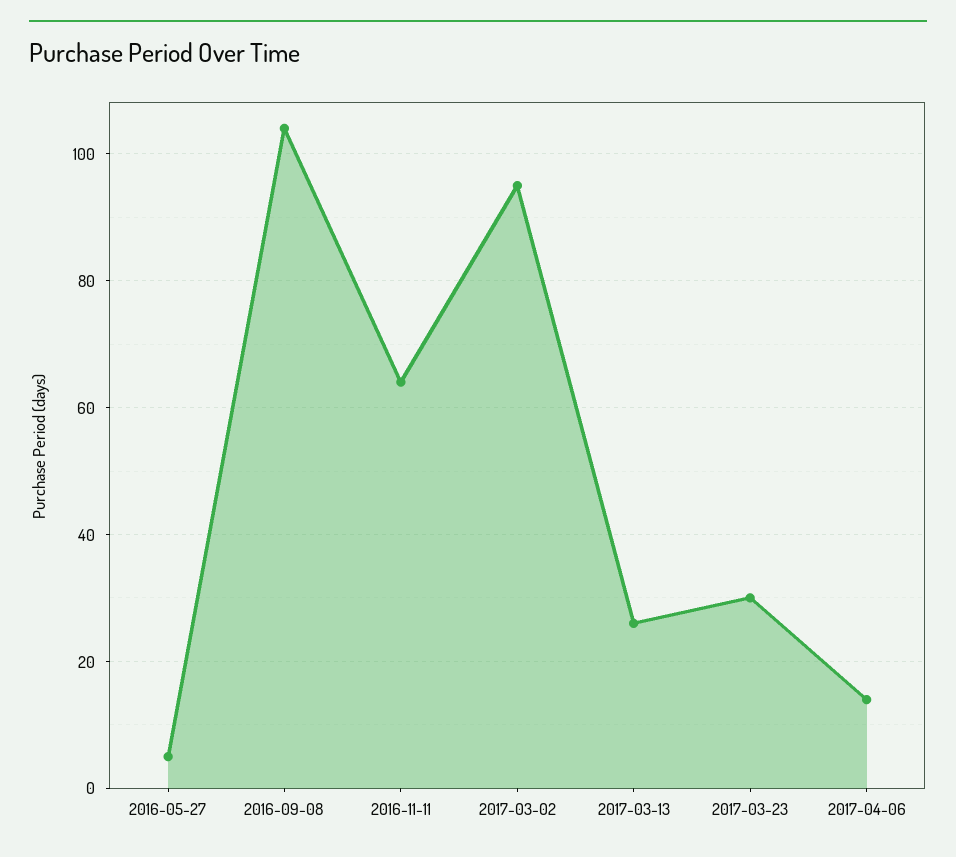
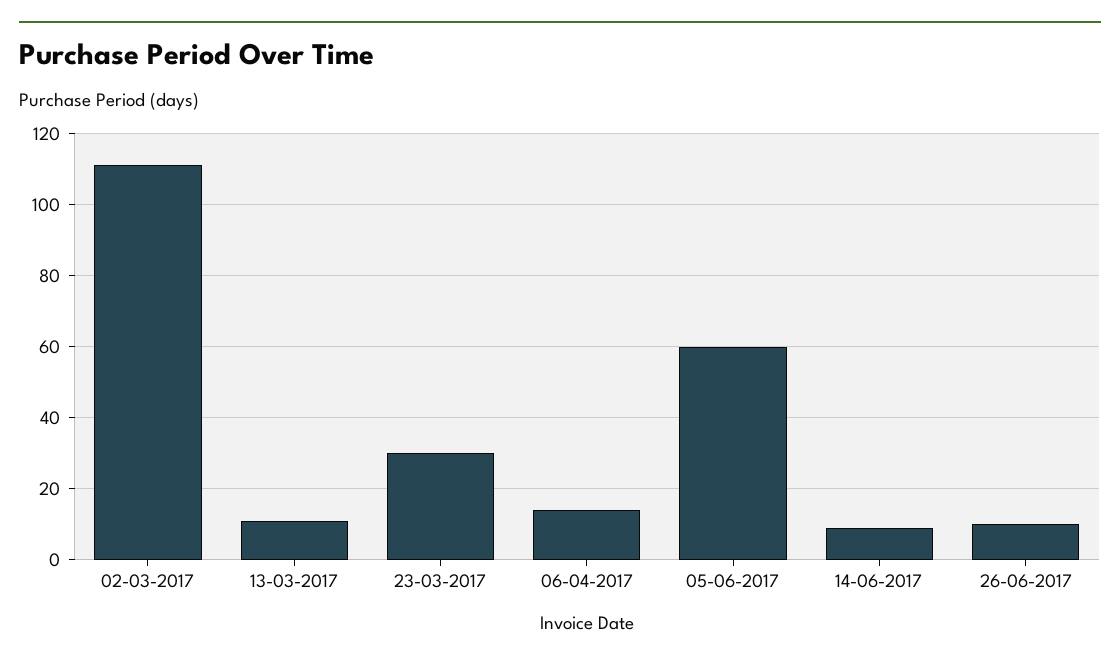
2016-05-27: 5 -> none
2016-09-08: 105 -> none
2016-11-11: 65 -> none
2017-03-02: 95 -> 110
2017-03-13: 25 -> 10
05-06-2017: none -> 60
14-06-2017: none -> 10
26-06-2017: none -> 10

